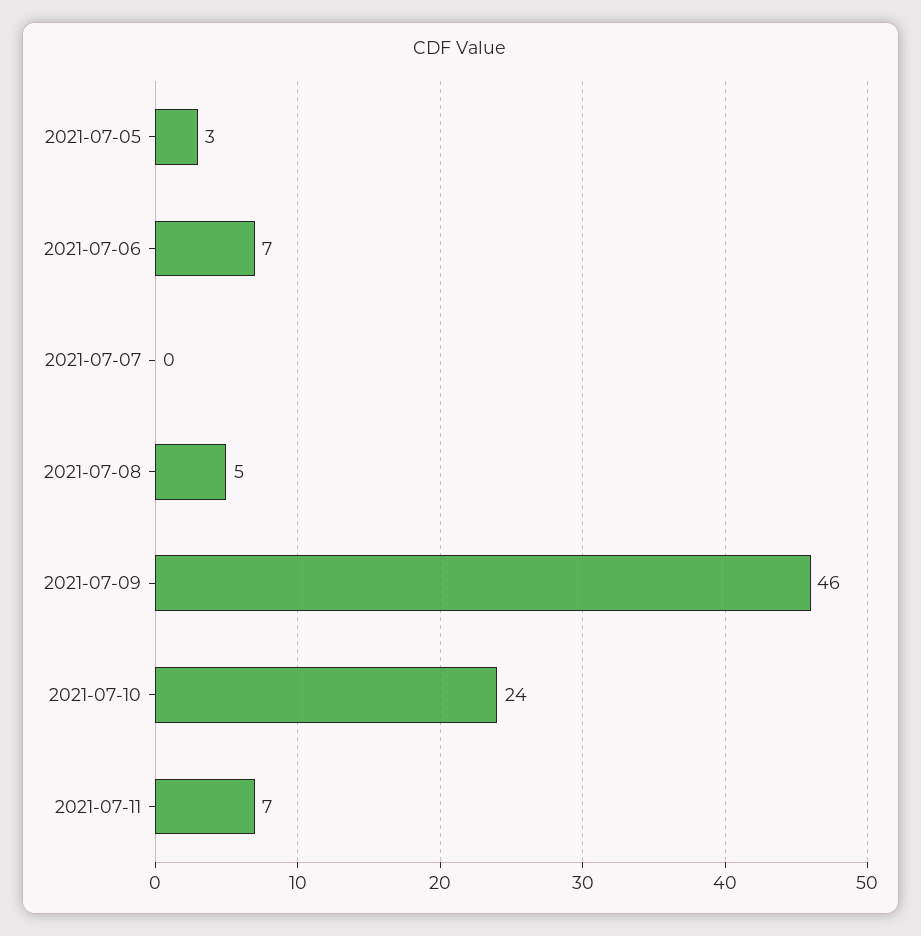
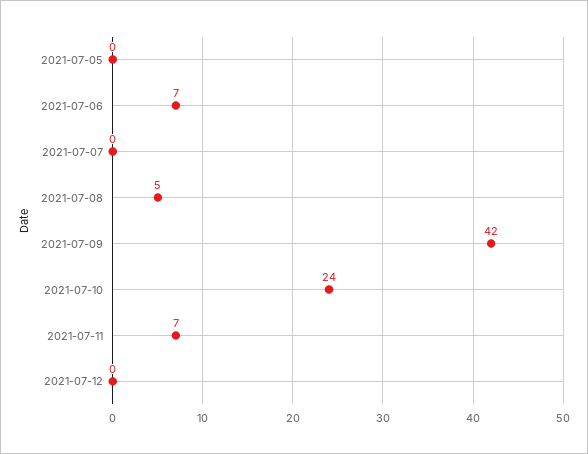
2021-07-05: 3 -> 0
2021-07-09: 46 -> 42
2021-07-12: none -> 0

